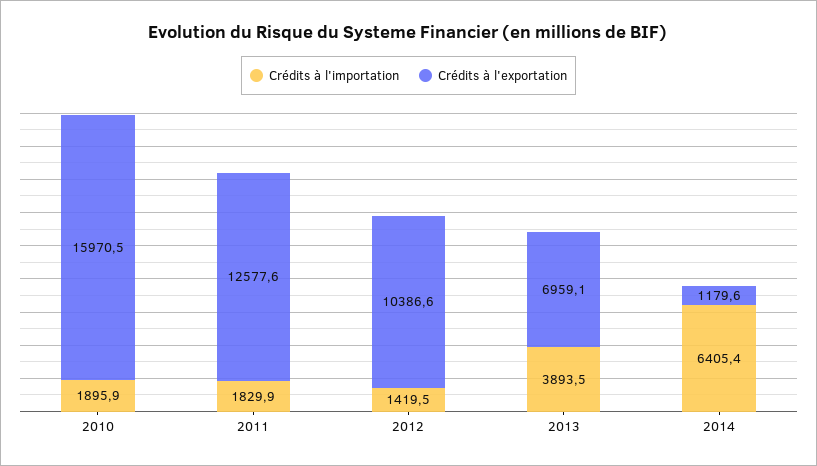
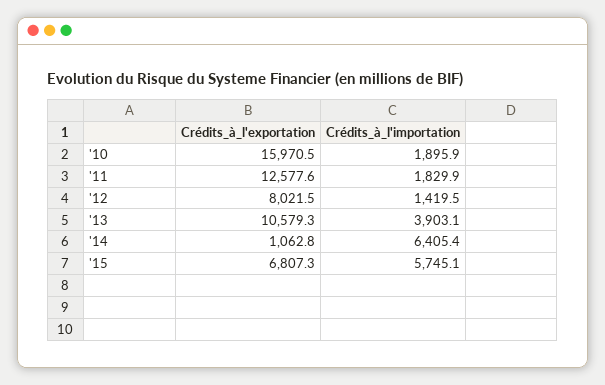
Crédits à l'exportation, 2012: 10386.6 -> 8021.5
Crédits à l'importation, 2013: 3893.5 -> 3903.1
Crédits à l'exportation, 2013: 6959.1 -> 10579.3
Crédits à l'exportation, 2014: 1179.6 -> 1062.8
Crédits à l'exportation, '15: none -> 6807.3
Crédits à l'importation, '15: none -> 5745.1

